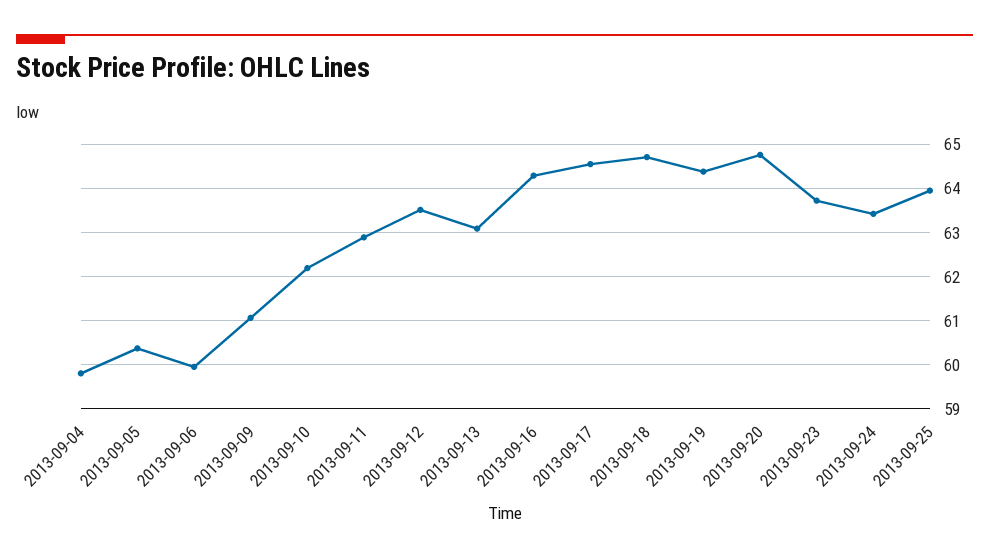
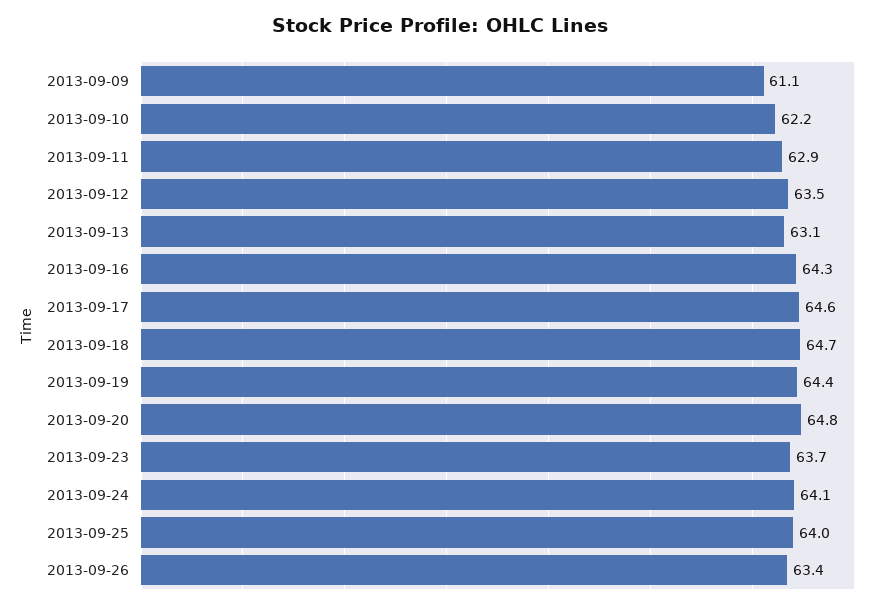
2013-09-04: 59.8 -> none
2013-09-05: 60.4 -> none
2013-09-06: 60 -> none
2013-09-24: 63.4 -> 64.1
2013-09-26: none -> 63.4

